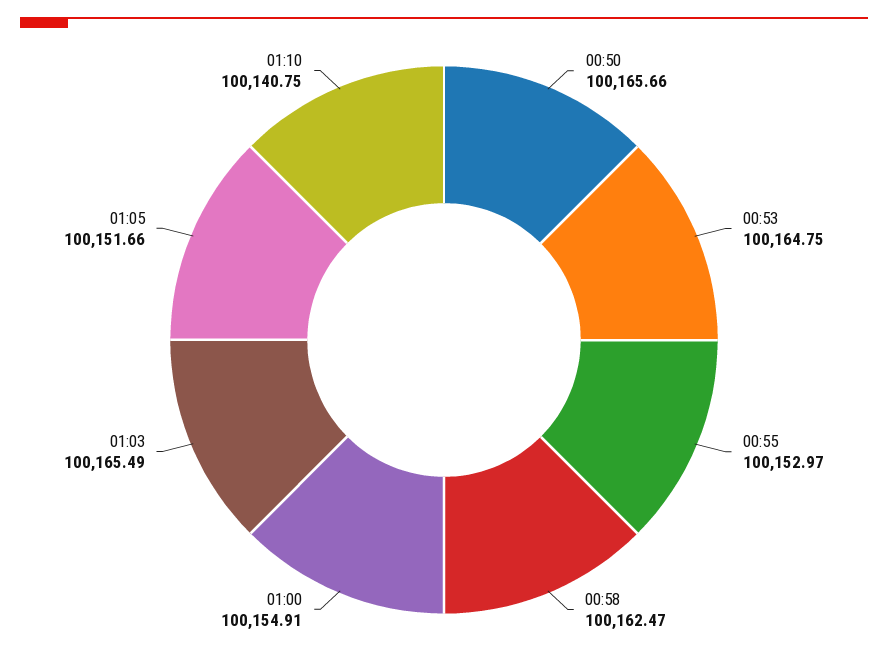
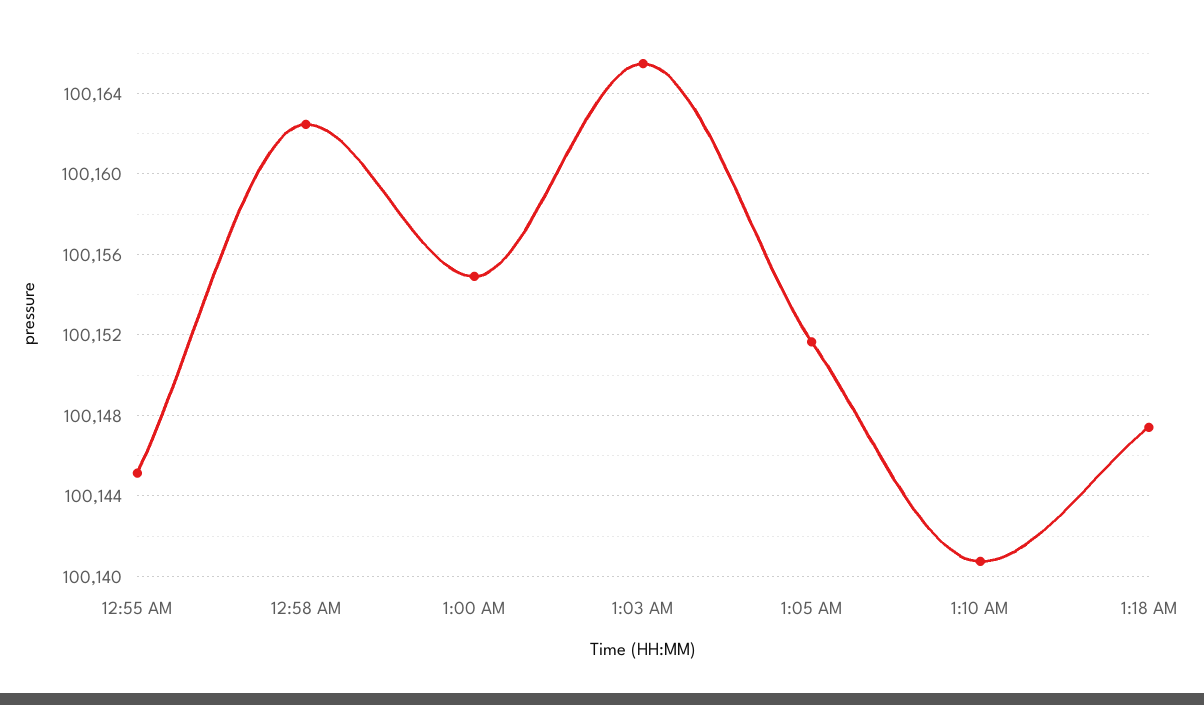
00:50: 100165.66 -> none
00:53: 100164.75 -> none
00:55: 100152.97 -> 100145
1:18 AM: none -> 100147.5

